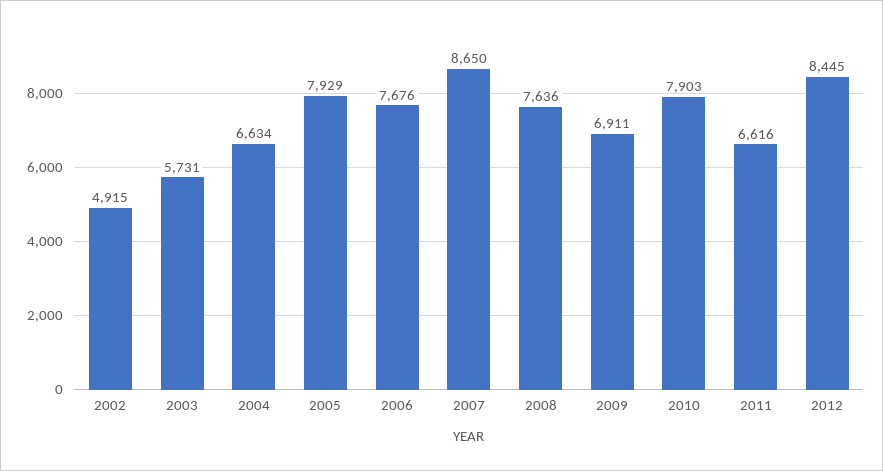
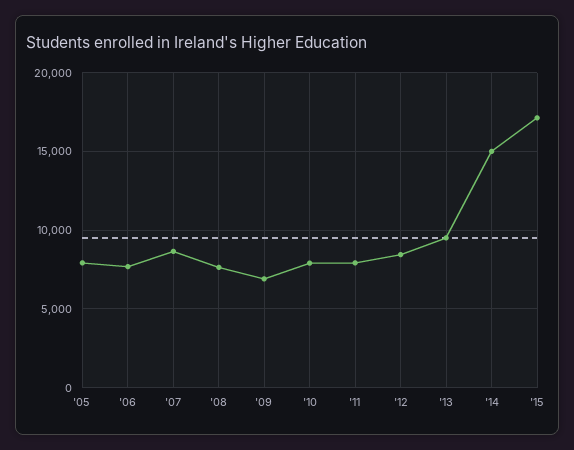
2002: 4915 -> none
2003: 5731 -> none
2004: 6634 -> none
2011: 6616 -> 8000
'13: none -> 9500
'14: none -> 15000
'15: none -> 17000

